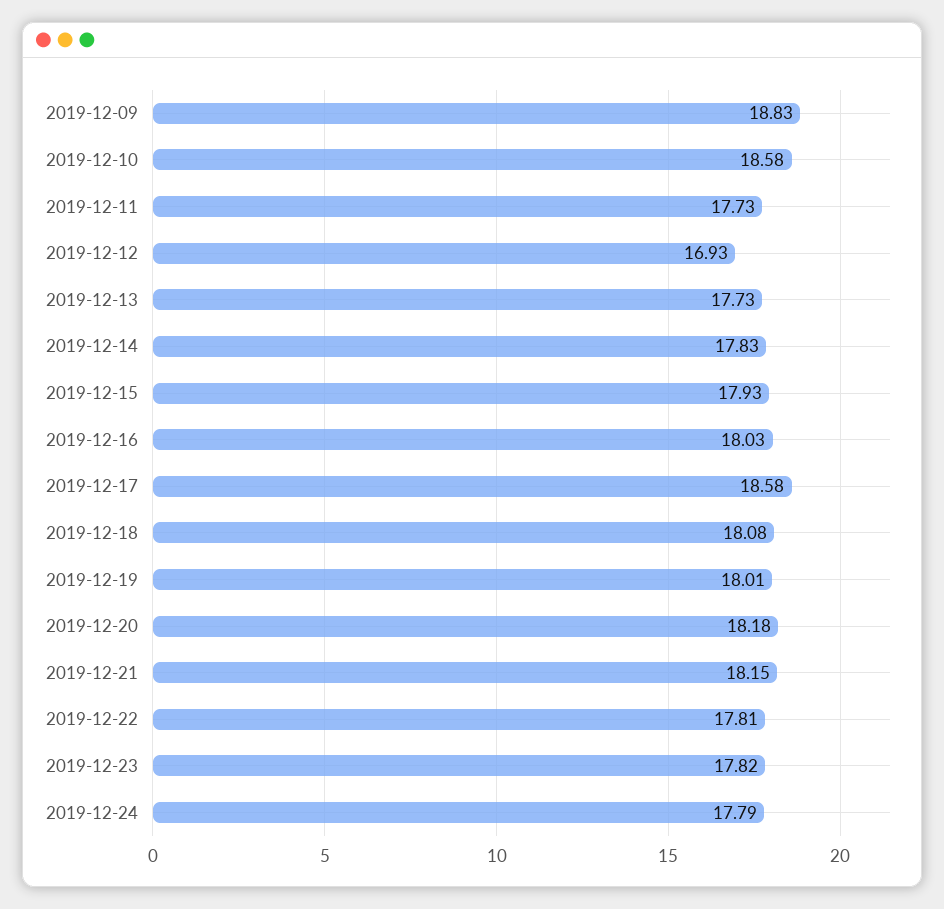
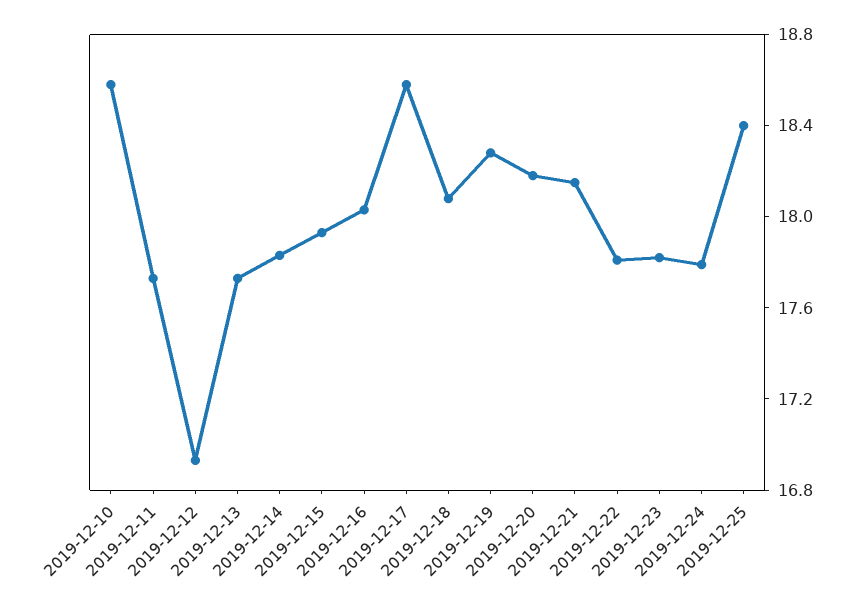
2019-12-09: 18.83 -> none
2019-12-19: 18.01 -> 18.3
2019-12-25: none -> 18.4

